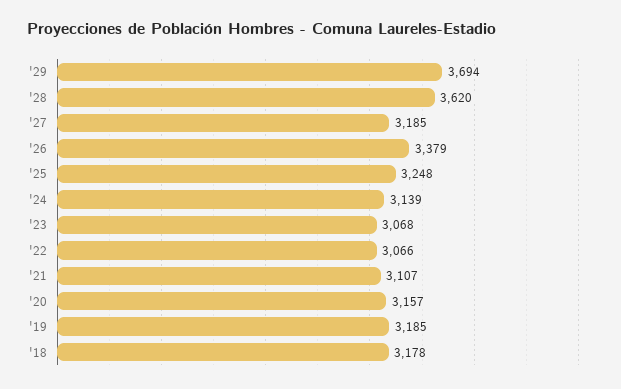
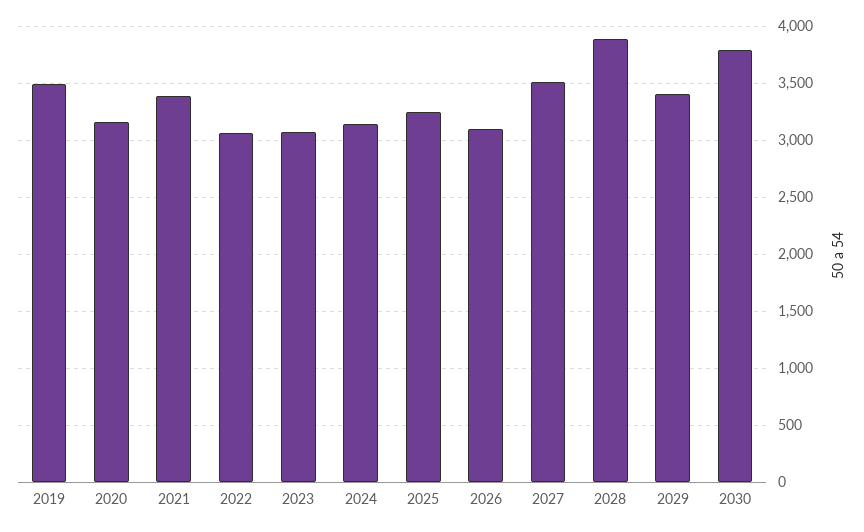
'29: 3694 -> 3400
'28: 3620 -> 3900
'27: 3185 -> 3500
'26: 3379 -> 3100
'21: 3107 -> 3400
'19: 3185 -> 3500
'18: 3178 -> none
2030: none -> 3800

